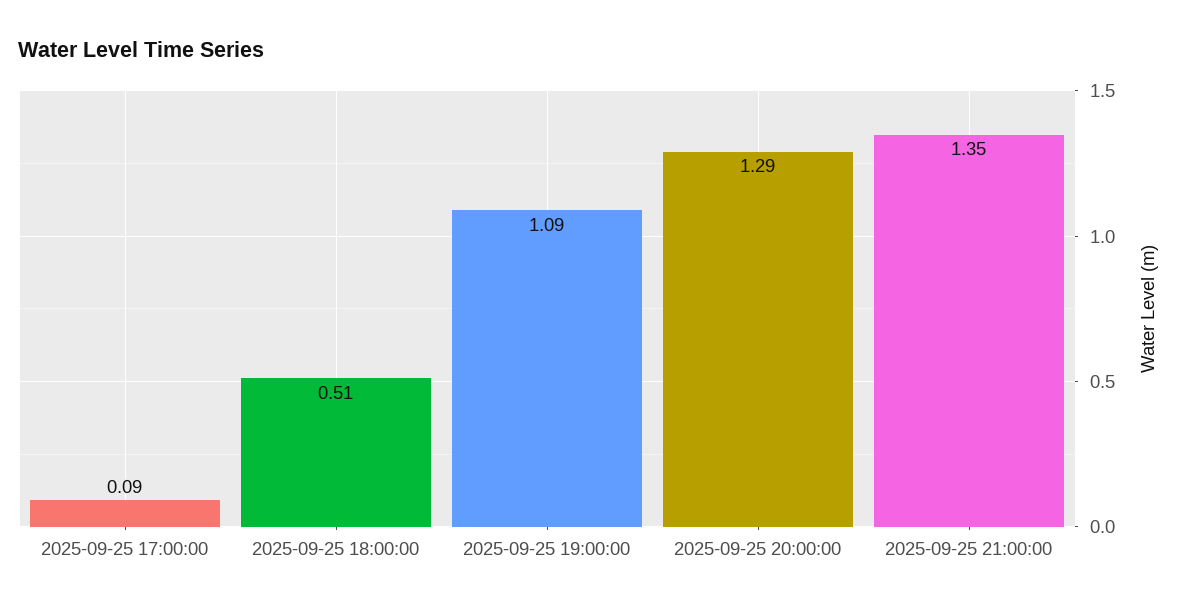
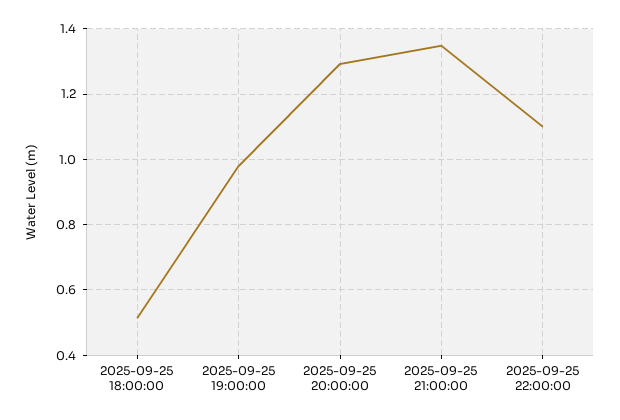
2025-09-25 17:00:00: 0.09 -> none
2025-09-25 19:00:00: 1.09 -> 0.98
2025-09-25 22:00:00: none -> 1.1

